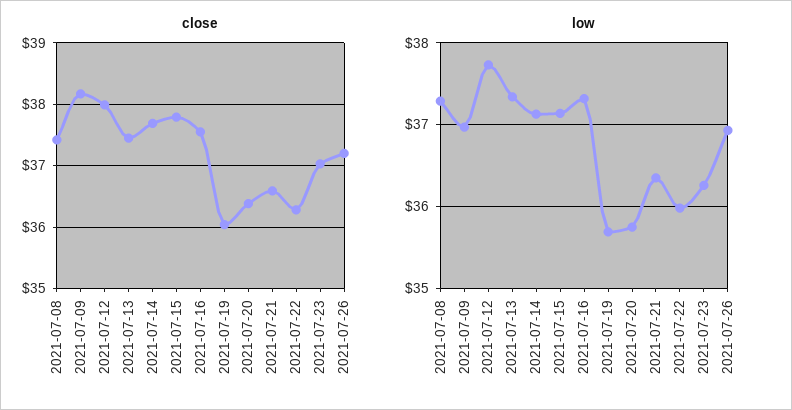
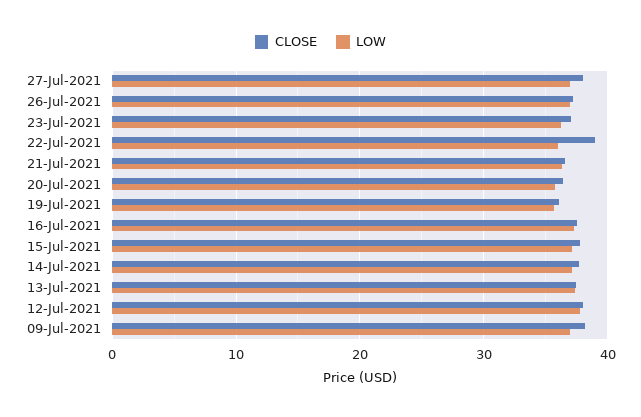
close, 2021-07-08: 37.4 -> none
close, 2021-07-22: 36.3 -> 39
low, 2021-07-08: 37.3 -> none
close, 27-Jul-2021: none -> 38
low, 27-Jul-2021: none -> 37

